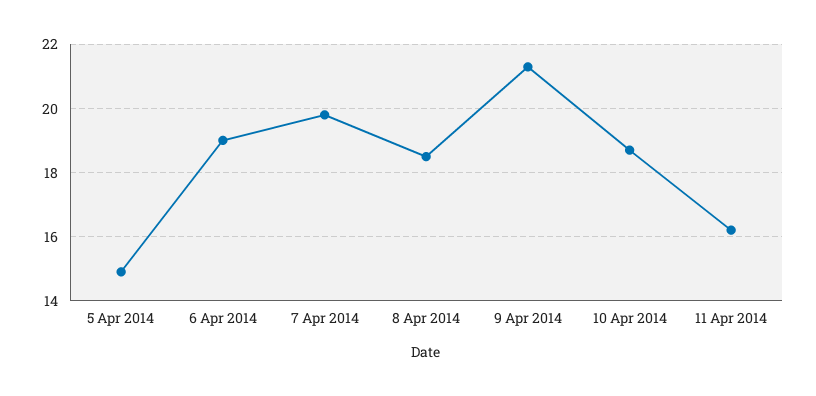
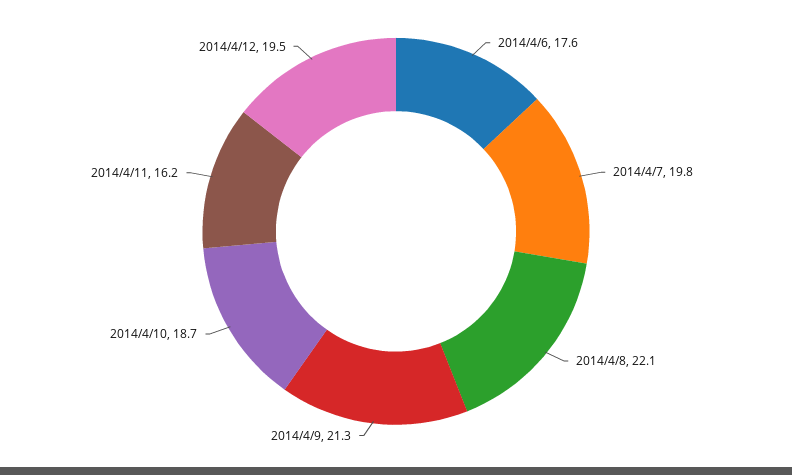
5 Apr 2014: 15 -> none
6 Apr 2014: 19 -> 17.6
8 Apr 2014: 18.5 -> 22.1
2014/4/12: none -> 19.5

